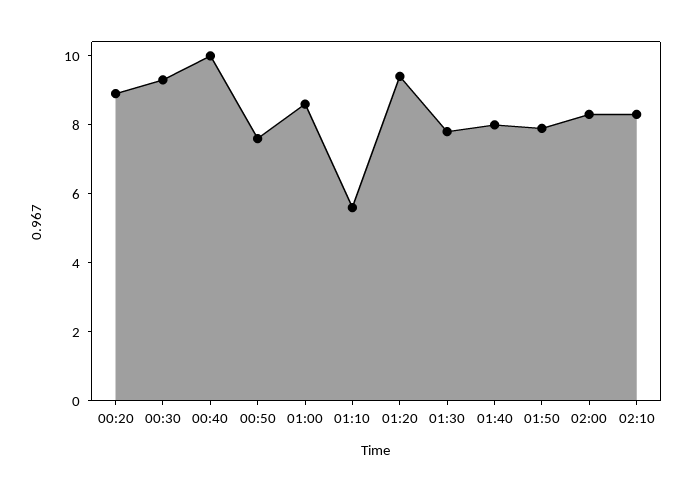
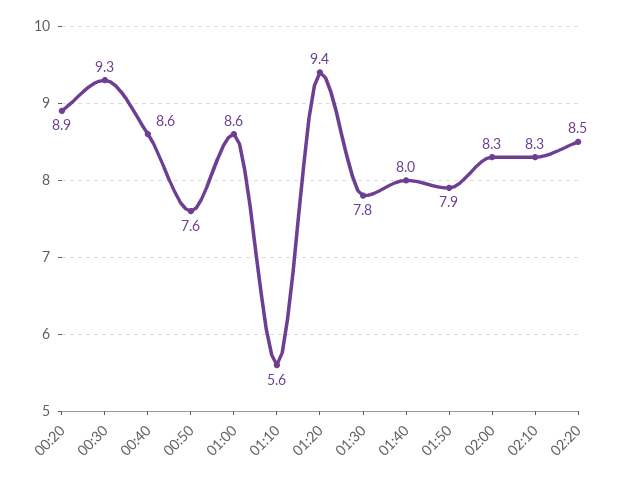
00:40: 10 -> 8.6
02:20: none -> 8.5

